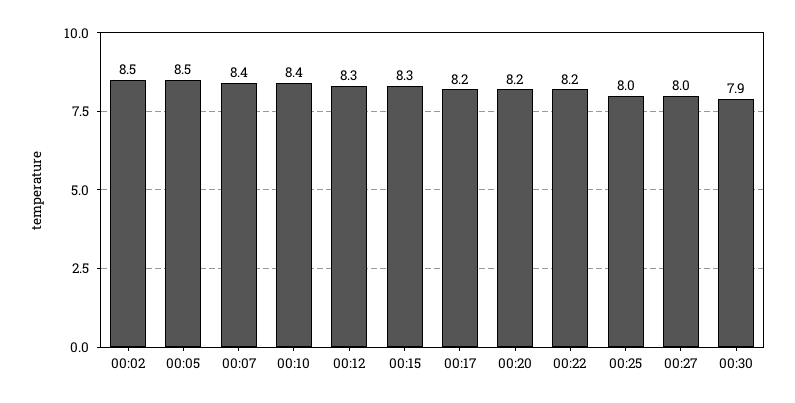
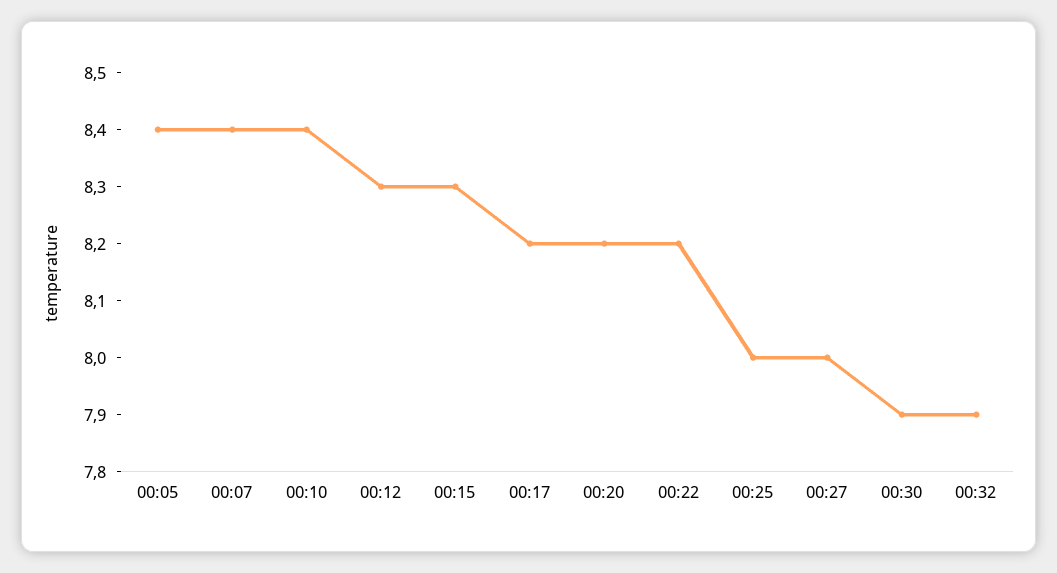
00:02: 8.5 -> none
00:05: 8.5 -> 8.4
00:32: none -> 7.9

